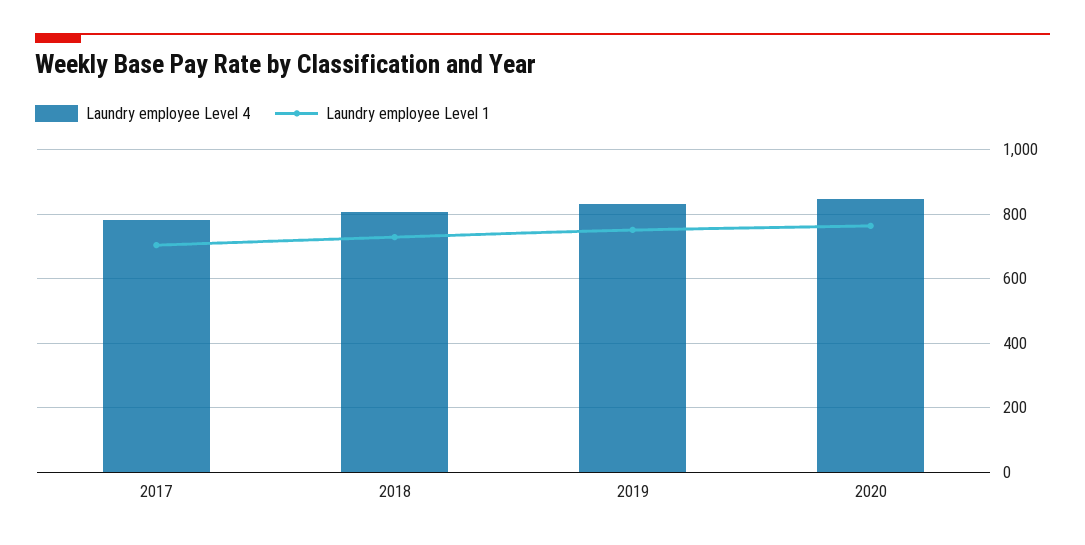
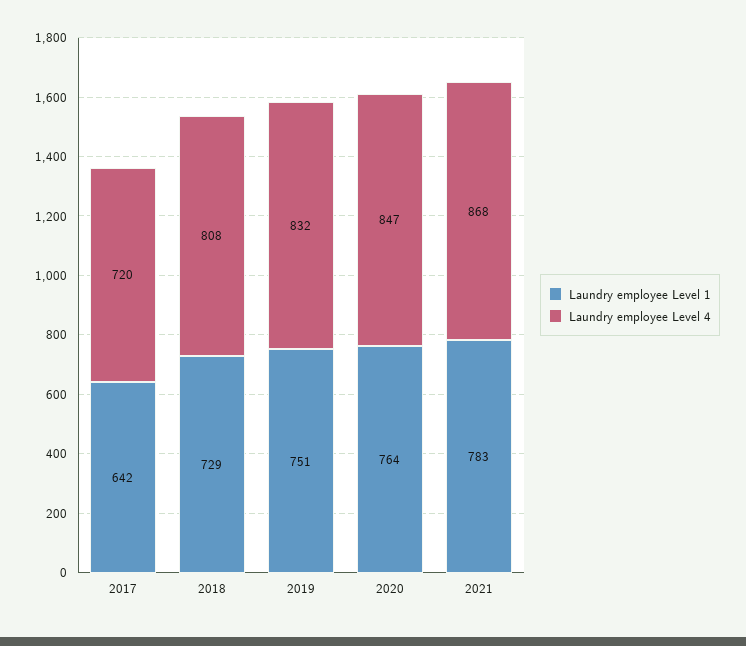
Laundry employee Level 4, 2017: 780 -> 720
Laundry employee Level 1, 2017: 700 -> 642
Laundry employee Level 1, 2021: none -> 783
Laundry employee Level 4, 2021: none -> 868

